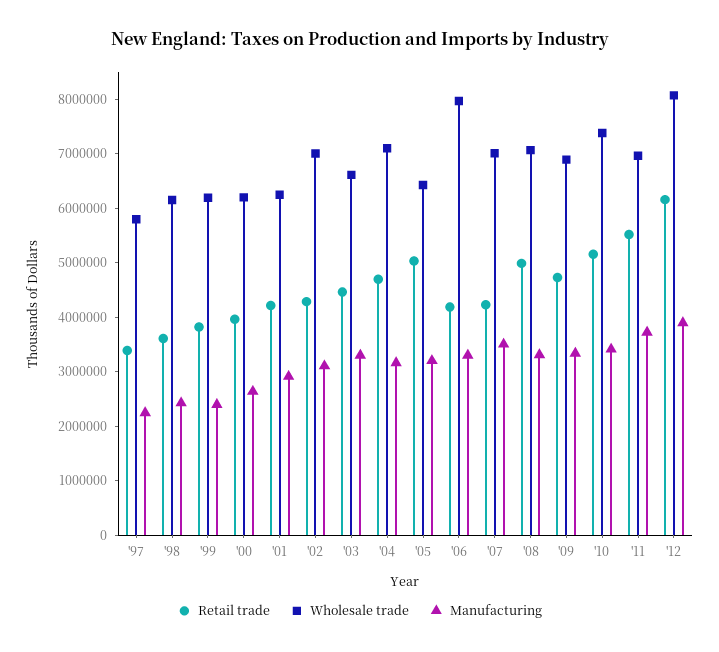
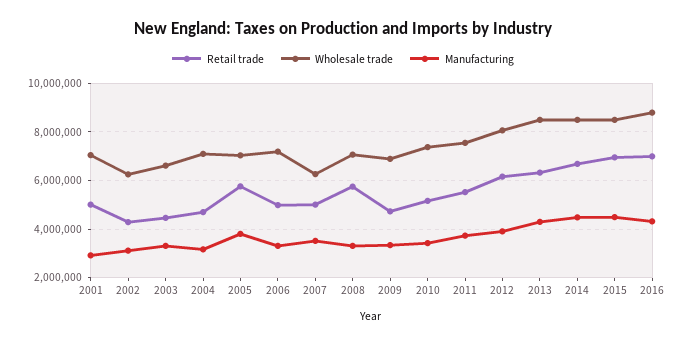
Retail trade, '97: 3400000 -> none
Wholesale trade, '97: 5800000 -> none
Manufacturing, '97: 2200000 -> none
Retail trade, '98: 3600000 -> none
Wholesale trade, '98: 6200000 -> none
Manufacturing, '98: 2400000 -> none
Retail trade, '99: 3800000 -> none
Wholesale trade, '99: 6200000 -> none
Manufacturing, '99: 2400000 -> none
Retail trade, '00: 4000000 -> none
Wholesale trade, '00: 6200000 -> none
Manufacturing, '00: 2600000 -> none
Retail trade, '01: 4200000 -> 5000000
Wholesale trade, '01: 6200000 -> 7000000
Wholesale trade, '02: 7000000 -> 6250000
Retail trade, '05: 5000000 -> 5750000
Wholesale trade, '05: 6400000 -> 7000000
Manufacturing, '05: 3200000 -> 3750000
Retail trade, '06: 4200000 -> 5000000
Wholesale trade, '06: 8000000 -> 7250000
Retail trade, '07: 4200000 -> 5000000
Wholesale trade, '07: 7000000 -> 6250000
Retail trade, '08: 5000000 -> 5750000
Wholesale trade, '11: 7000000 -> 7500000
Retail trade, 2013: none -> 6250000
Wholesale trade, 2013: none -> 8500000
Manufacturing, 2013: none -> 4250000
Retail trade, 2014: none -> 6750000
Wholesale trade, 2014: none -> 8500000
Manufacturing, 2014: none -> 4500000
Retail trade, 2015: none -> 7000000
Wholesale trade, 2015: none -> 8500000
Manufacturing, 2015: none -> 4500000
Retail trade, 2016: none -> 7000000
Wholesale trade, 2016: none -> 8750000
Manufacturing, 2016: none -> 4250000

